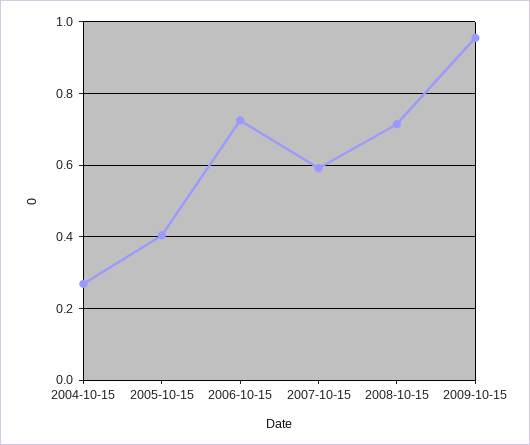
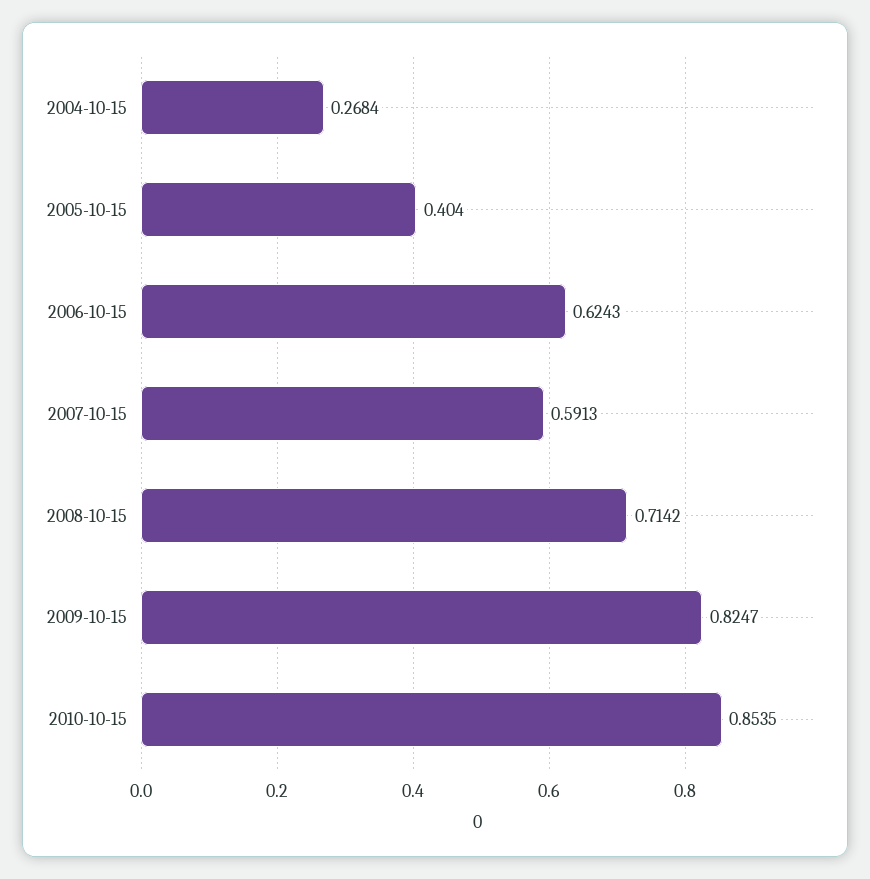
2006-10-15: 0.72 -> 0.6243
2009-10-15: 0.96 -> 0.8247
2010-10-15: none -> 0.8535

